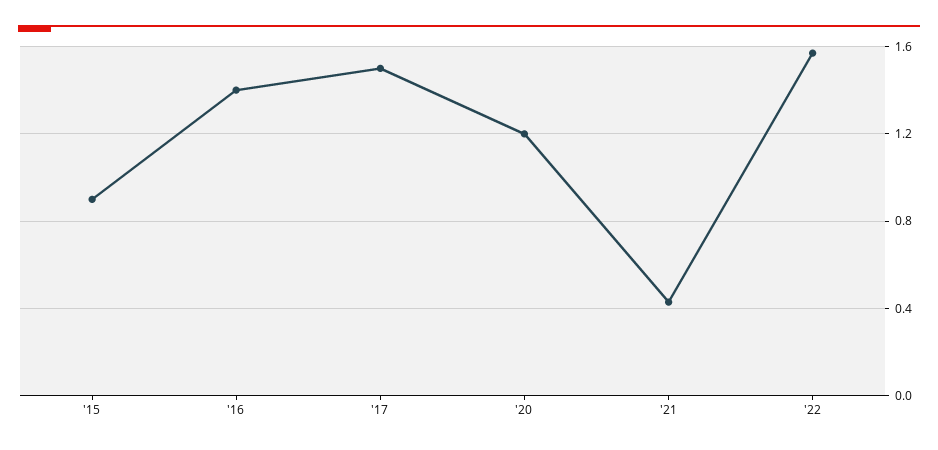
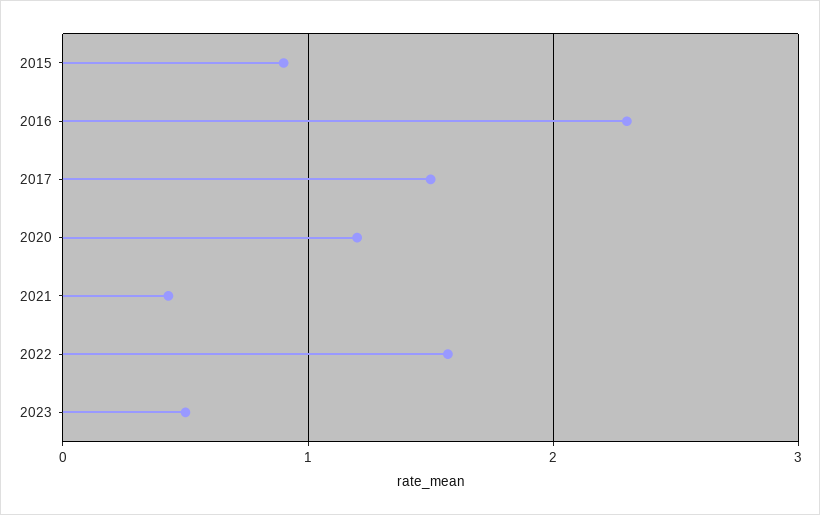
'16: 1.4 -> 2.3
2023: none -> 0.5

